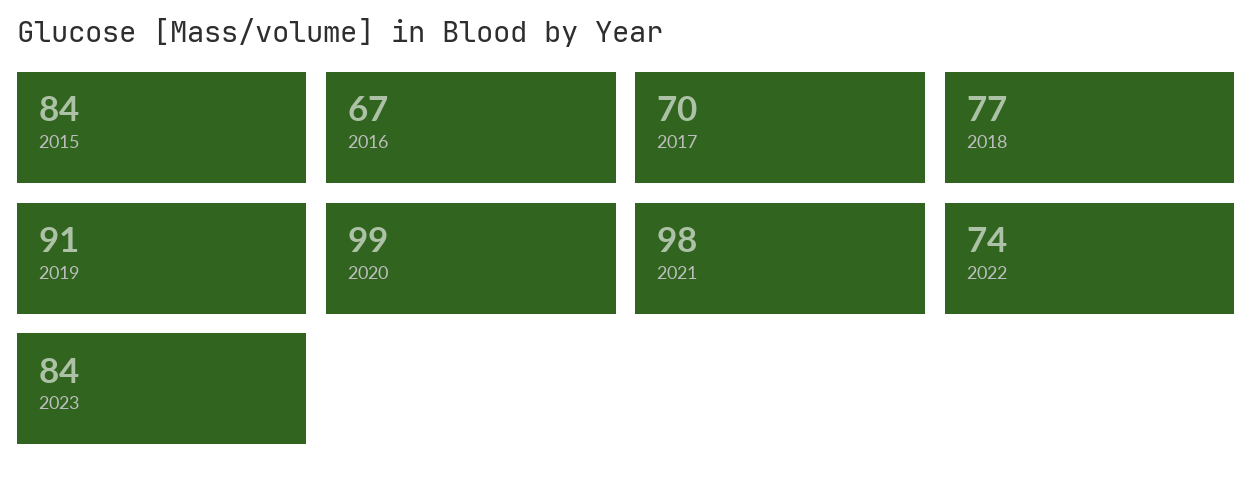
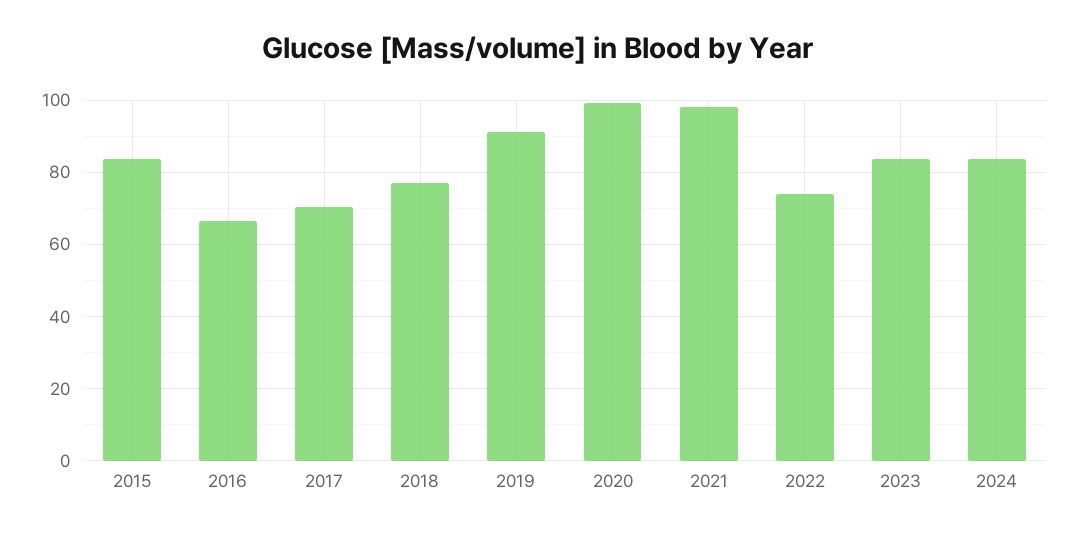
2024: none -> 84

